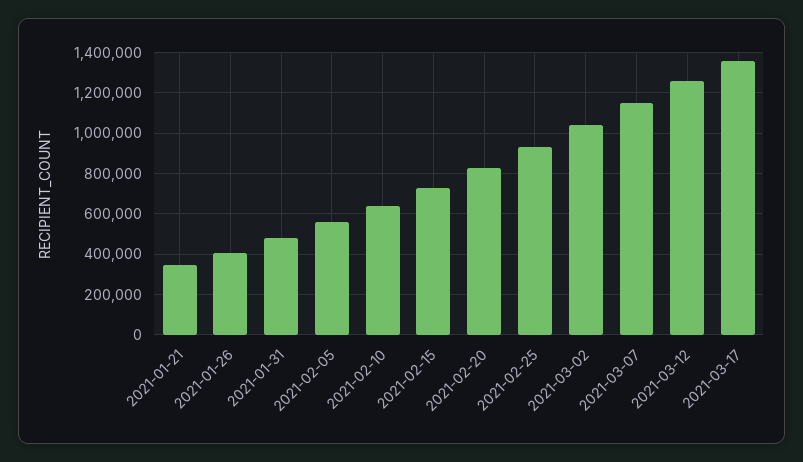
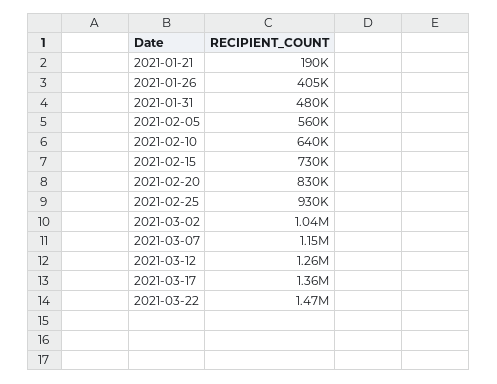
2021-01-21: 350000 -> 190000
2021-03-22: none -> 1470000

